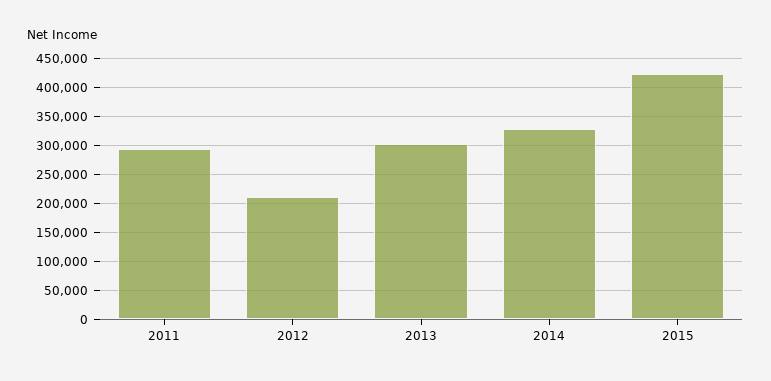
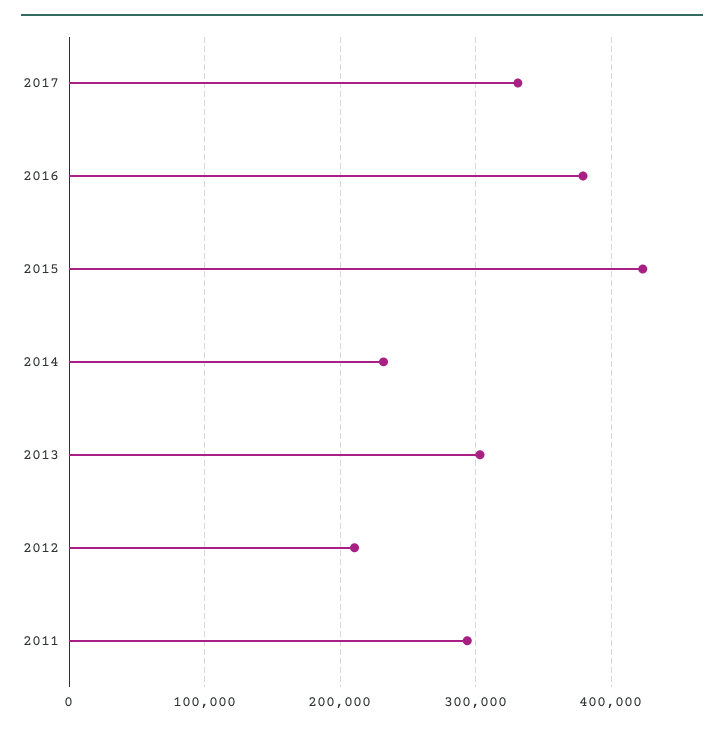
2014: 325000 -> 230000
2017: none -> 330000
2016: none -> 380000

